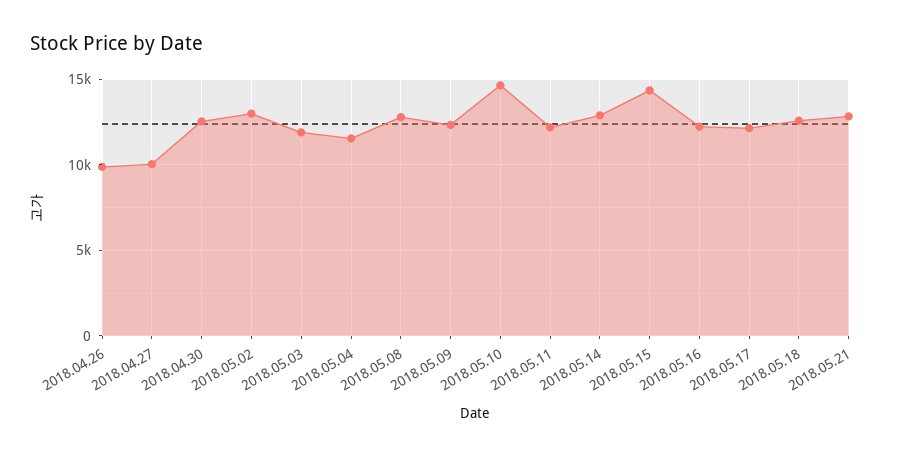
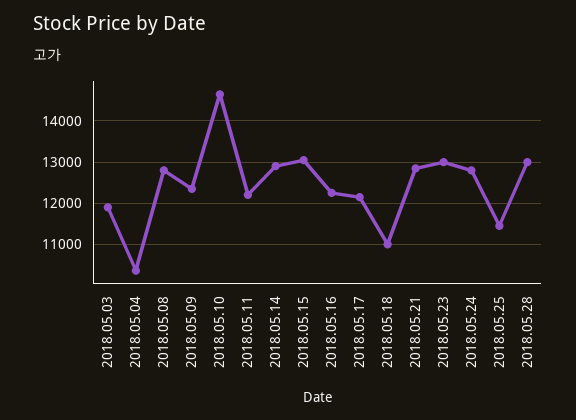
2018.04.26: 10000 -> none
2018.04.27: 10000 -> none
2018.04.30: 12500 -> none
2018.05.02: 13000 -> none
2018.05.04: 11500 -> 10400
2018.05.15: 14500 -> 13000
2018.05.18: 12500 -> 11000
2018.05.23: none -> 13000
2018.05.24: none -> 12800
2018.05.25: none -> 11400
2018.05.28: none -> 13000

